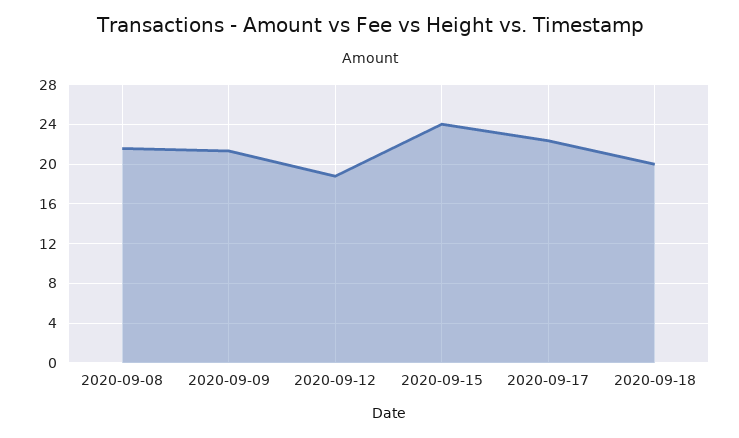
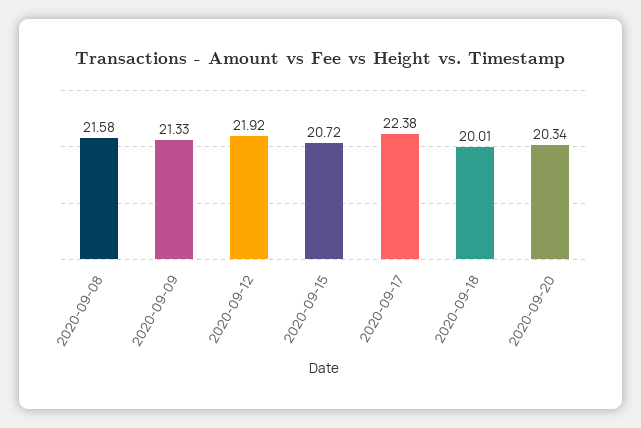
2020-09-12: 19 -> 21.92
2020-09-15: 24 -> 20.72
2020-09-20: none -> 20.34

